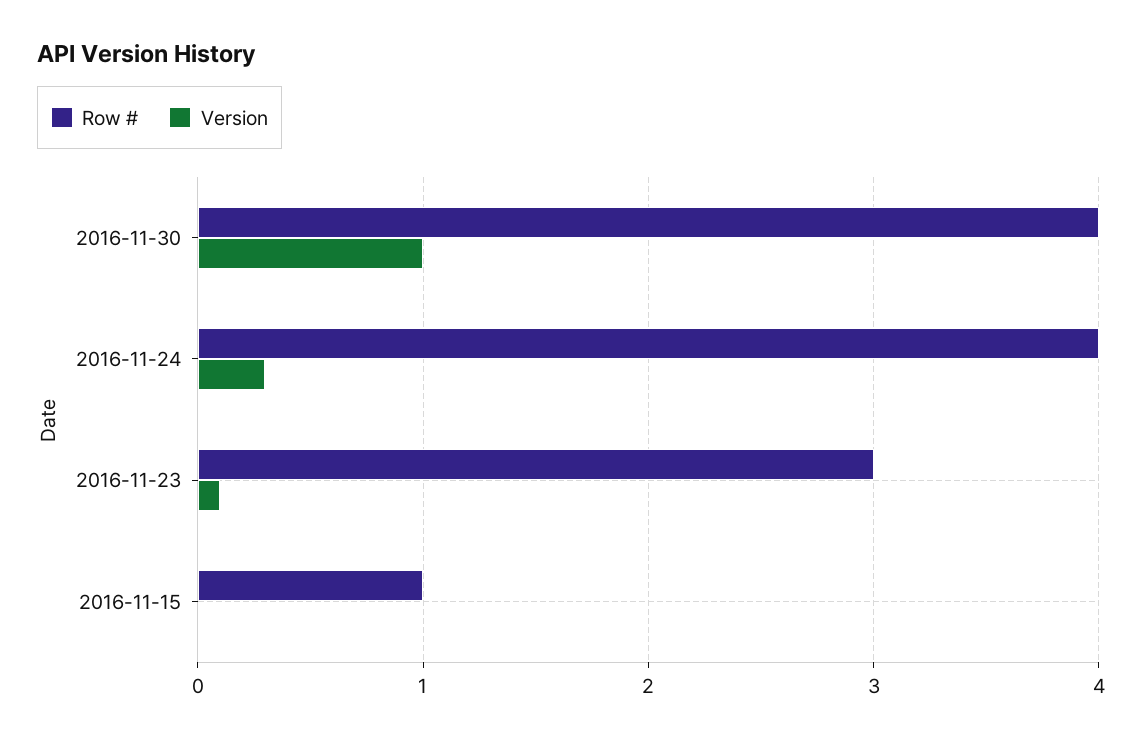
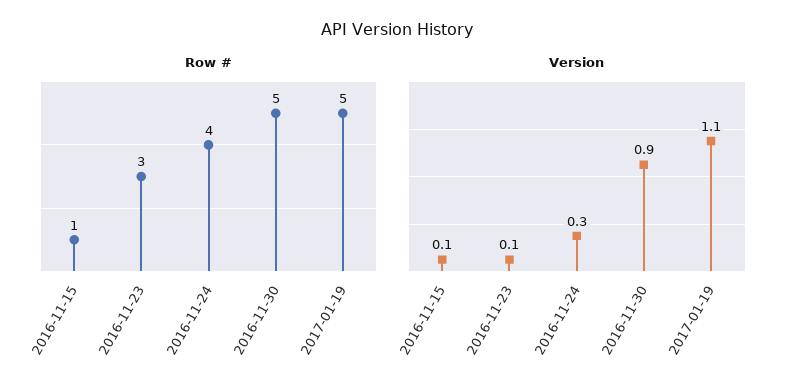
Row #, 2016-11-30: 4 -> 5
Version, 2016-11-30: 1 -> 0.9
Version, 2016-11-15: 0 -> 0.1
Row #, 2017-01-19: none -> 5
Version, 2017-01-19: none -> 1.1

